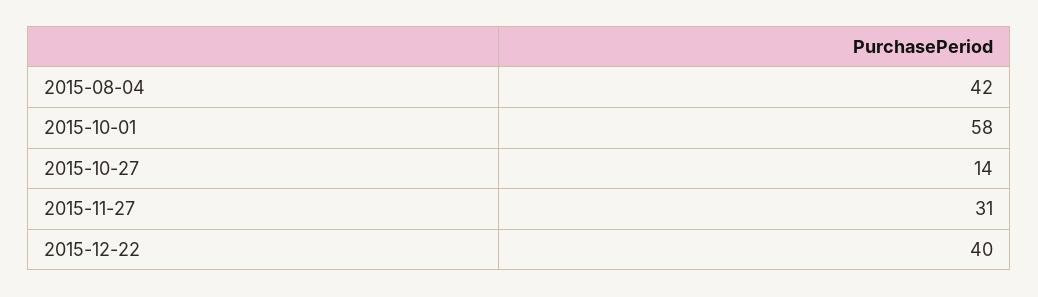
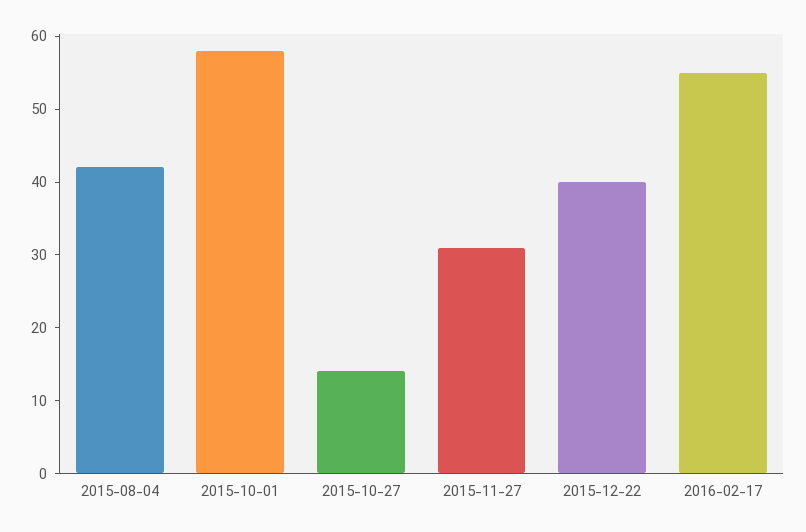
2016-02-17: none -> 55

